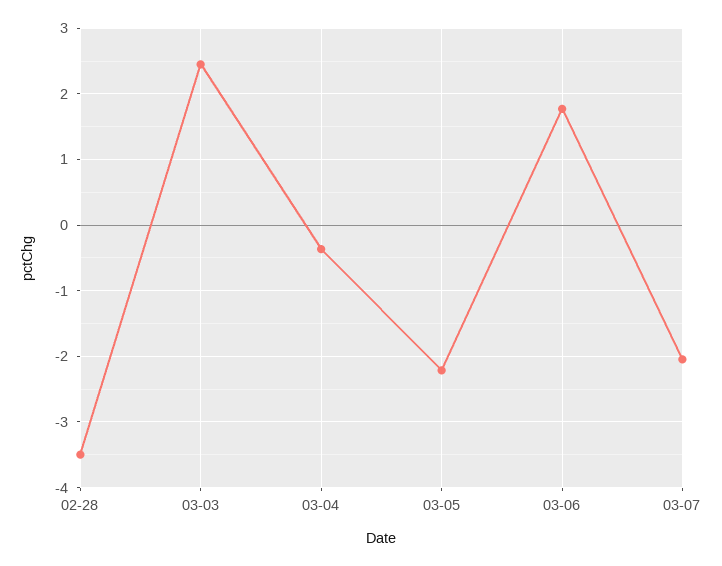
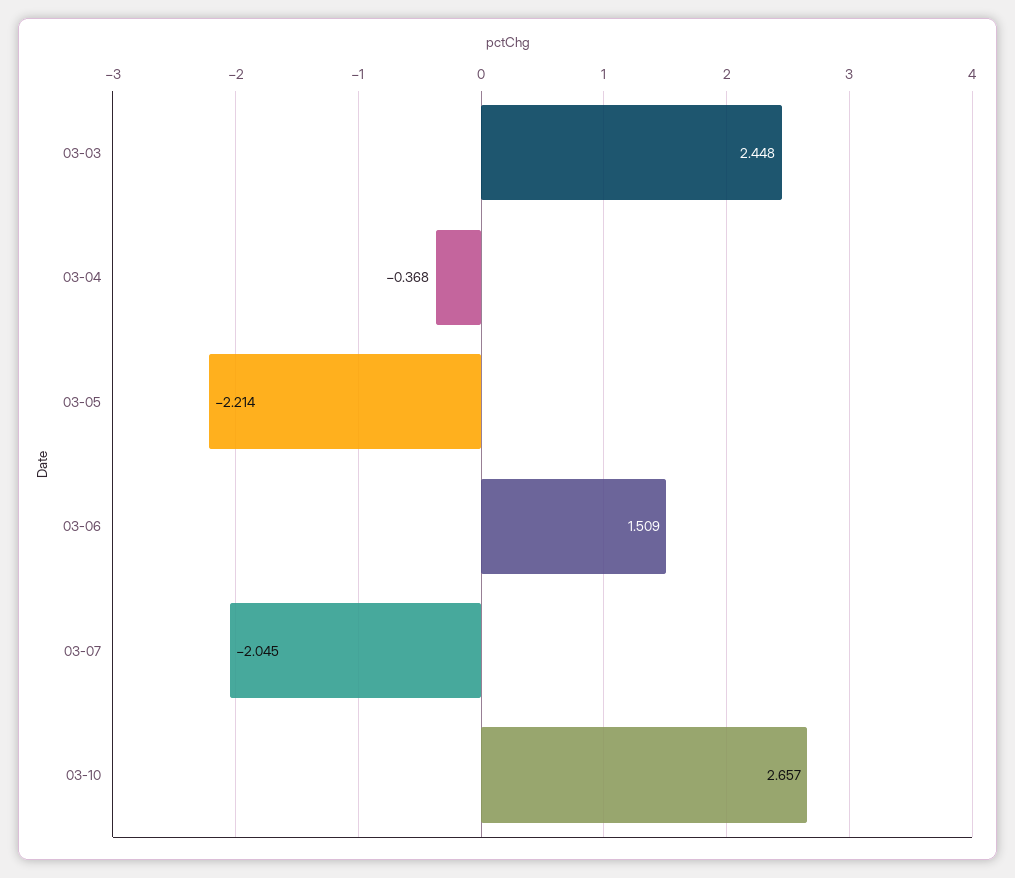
02-28: -3.5 -> none
03-06: 1.8 -> 1.509
03-10: none -> 2.657

